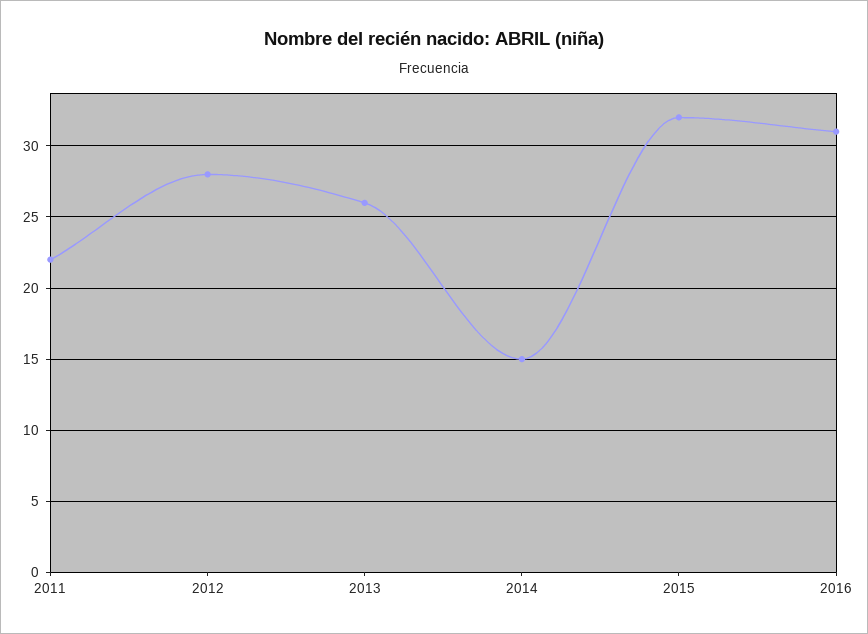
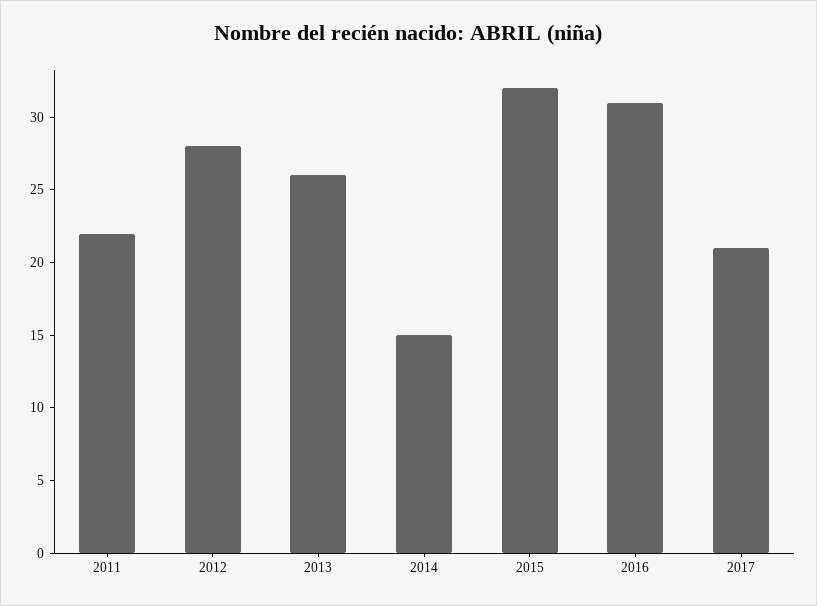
2017: none -> 21

